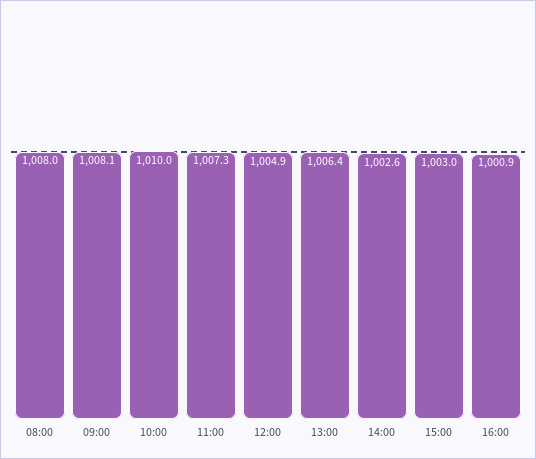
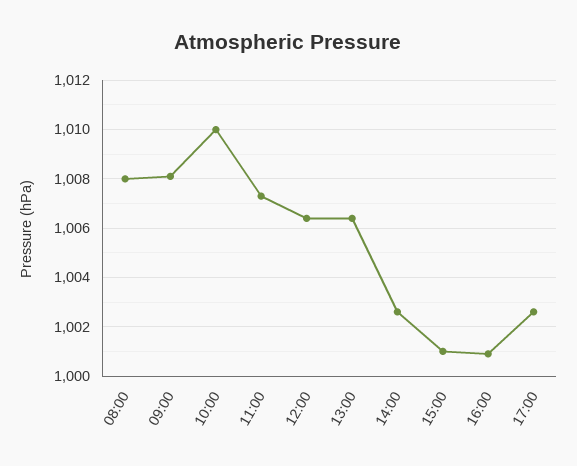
12:00: 1004.9 -> 1006.5
15:00: 1003 -> 1001
17:00: none -> 1002.5

